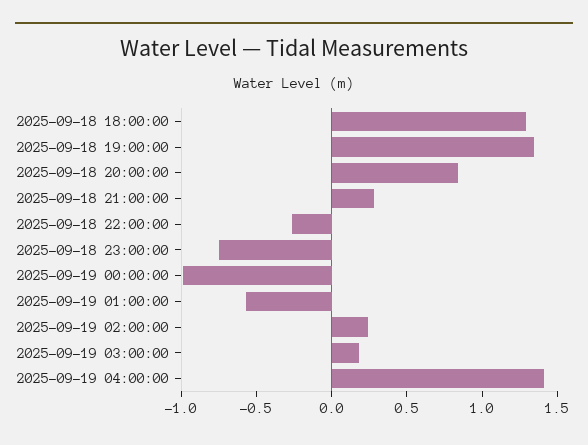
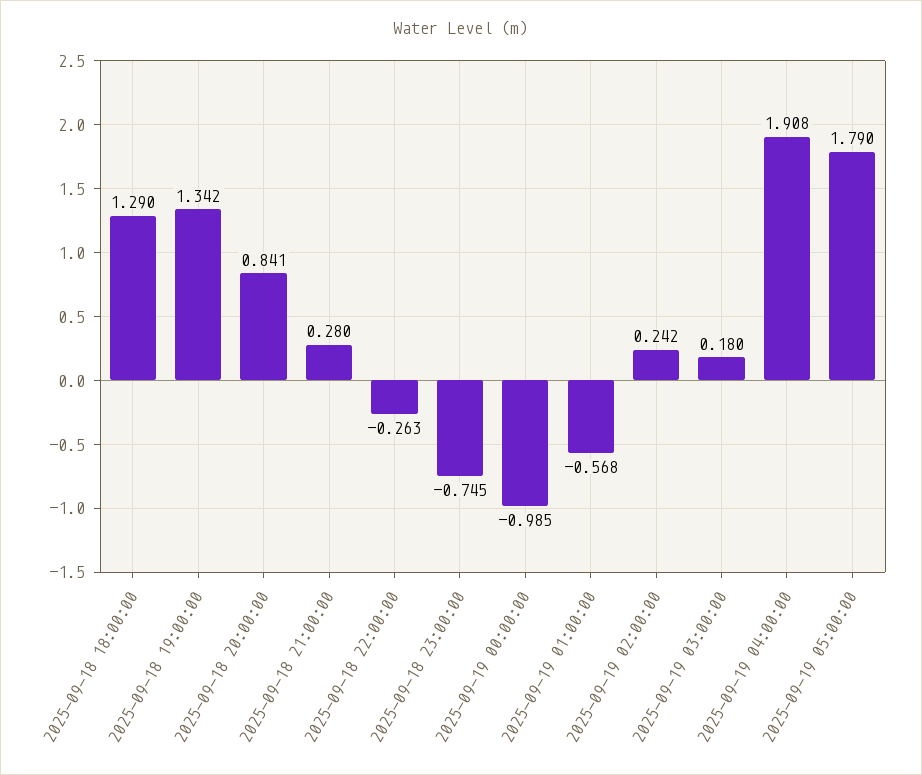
2025-09-19 04:00:00: 1.4 -> 1.908
2025-09-19 05:00:00: none -> 1.79

